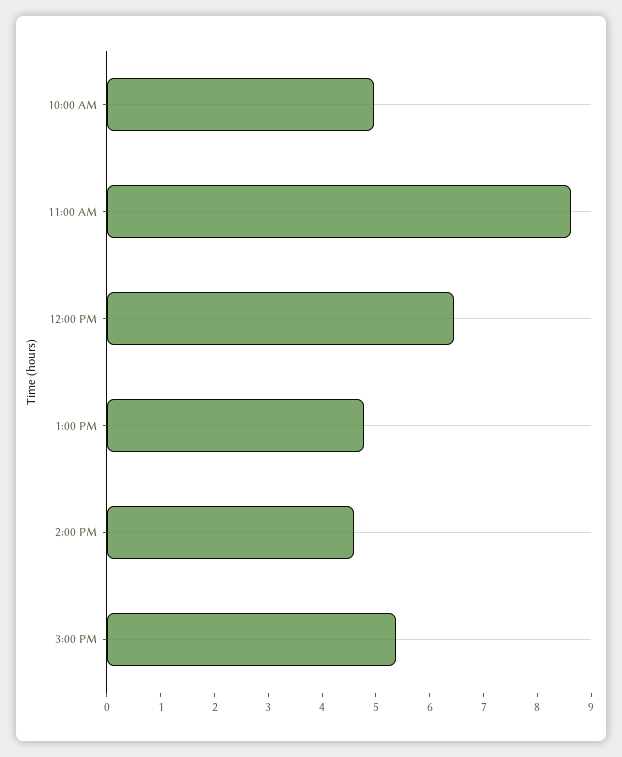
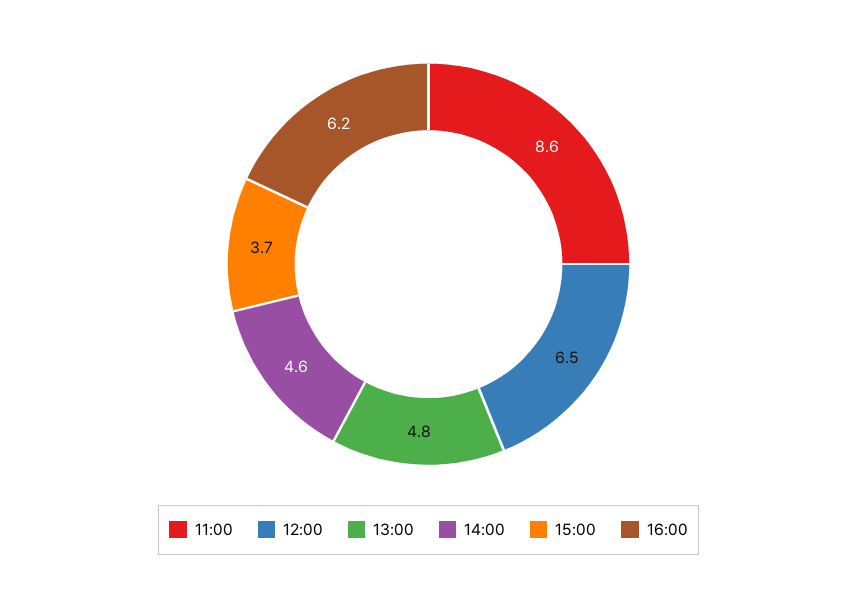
10:00 AM: 5 -> none
3:00 PM: 5.4 -> 3.7
16:00: none -> 6.2

